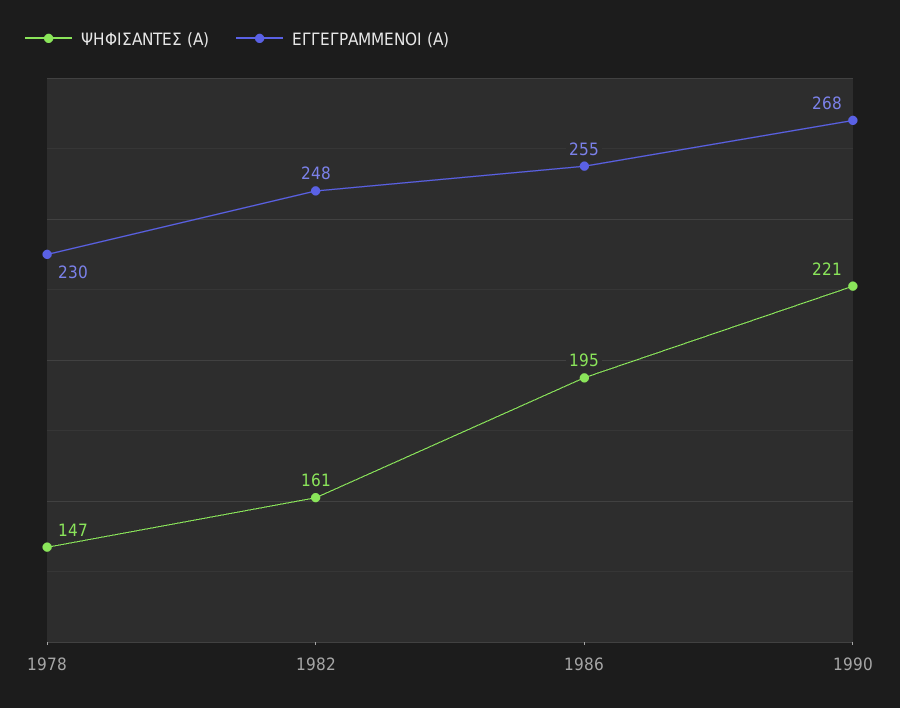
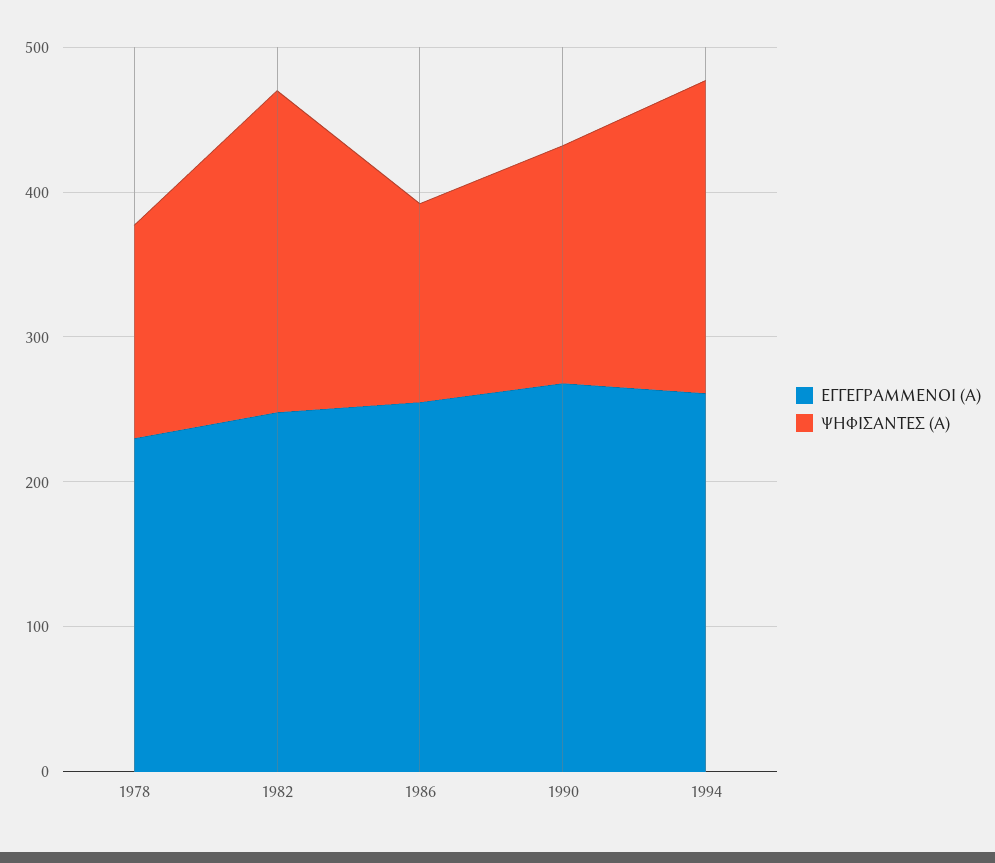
ΨΗΦΙΣΑΝΤΕΣ (Α), 1982: 161 -> 220
ΨΗΦΙΣΑΝΤΕΣ (Α), 1986: 195 -> 140
ΨΗΦΙΣΑΝΤΕΣ (Α), 1990: 221 -> 160
ΕΓΓΕΓΡΑΜΜΕΝΟΙ (Α), 1994: none -> 260
ΨΗΦΙΣΑΝΤΕΣ (Α), 1994: none -> 220

